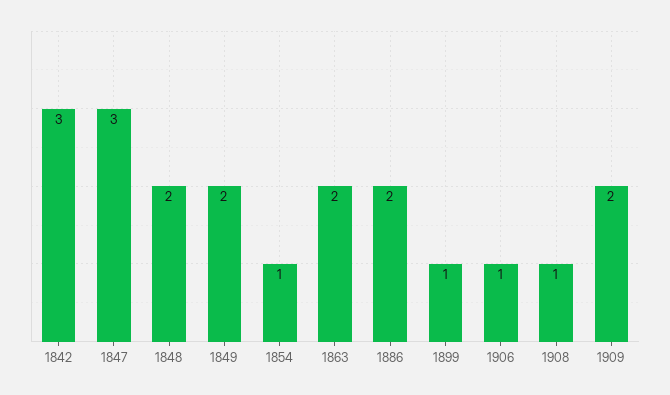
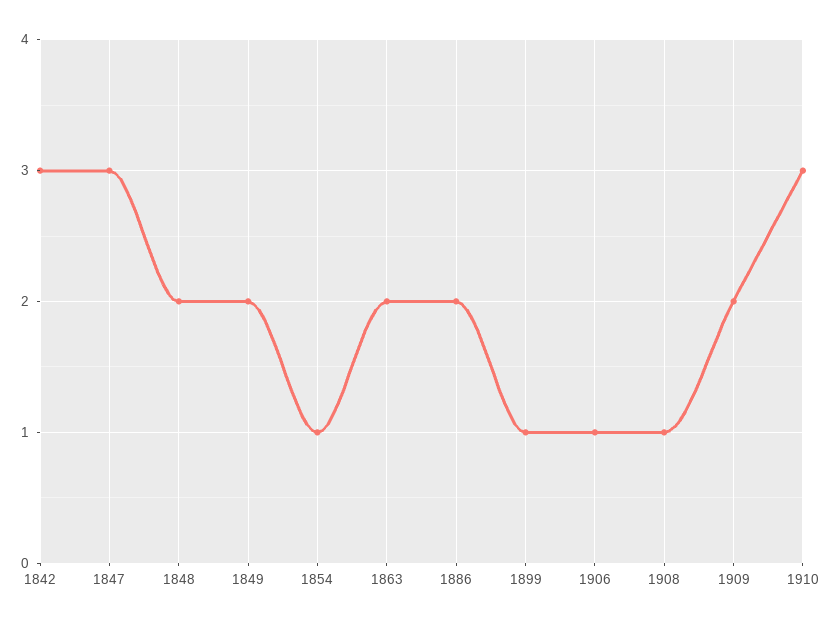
1910: none -> 3

